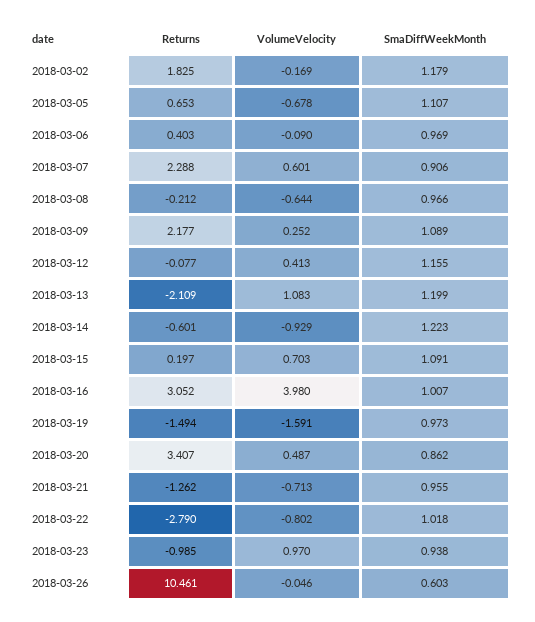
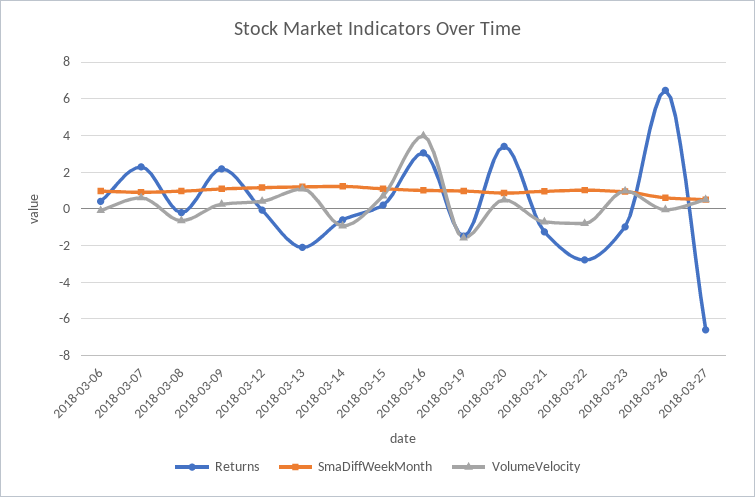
Returns, 2018-03-02: 1.825 -> none
VolumeVelocity, 2018-03-02: -0.169 -> none
SmaDiffWeekMonth, 2018-03-02: 1.179 -> none
Returns, 2018-03-05: 0.653 -> none
VolumeVelocity, 2018-03-05: -0.678 -> none
SmaDiffWeekMonth, 2018-03-05: 1.107 -> none
Returns, 2018-03-26: 10.461 -> 6.5
Returns, 2018-03-27: none -> -6.5
SmaDiffWeekMonth, 2018-03-27: none -> 0.5
VolumeVelocity, 2018-03-27: none -> 0.5

